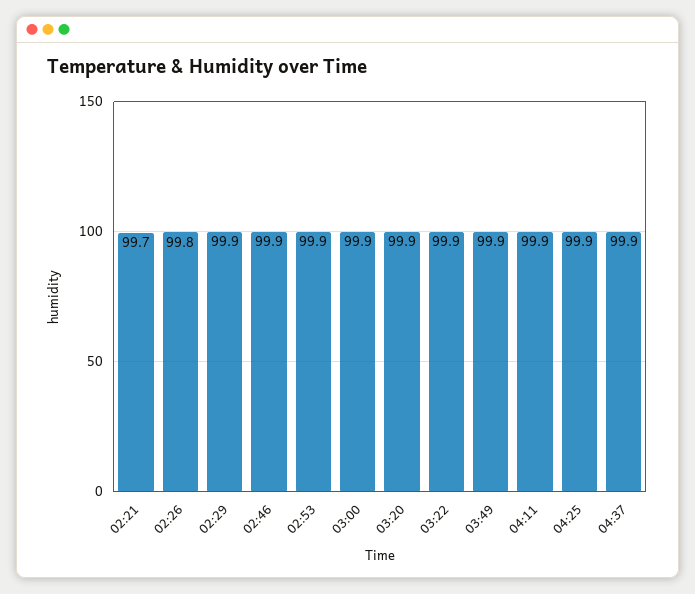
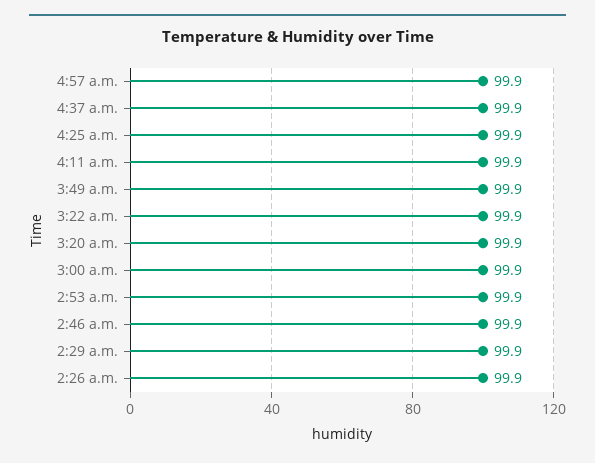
02:21: 99.7 -> none
02:26: 99.8 -> 99.9
4:57 a.m.: none -> 99.9

